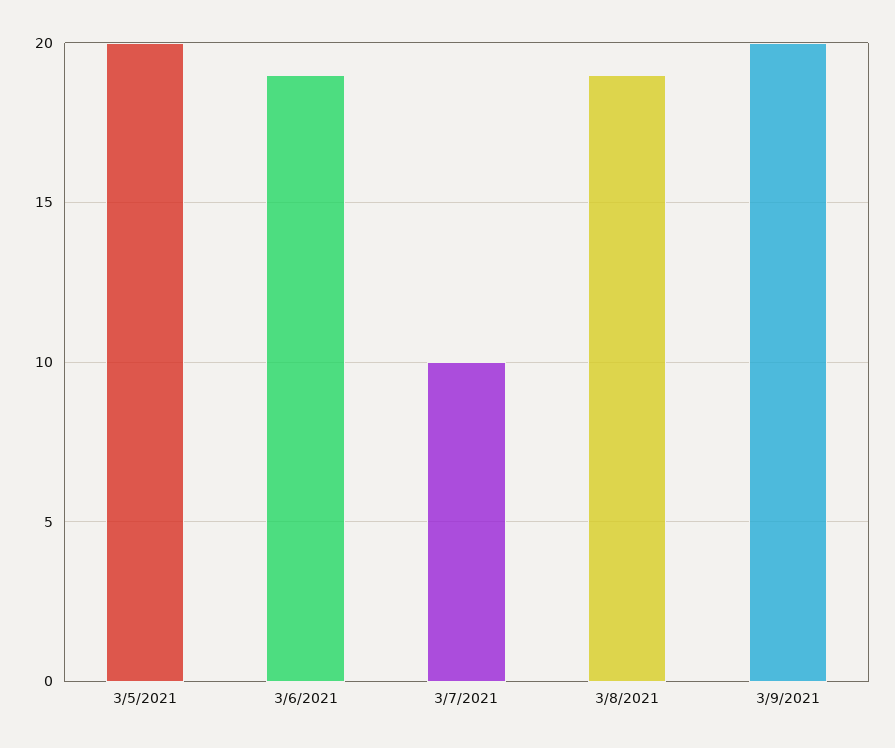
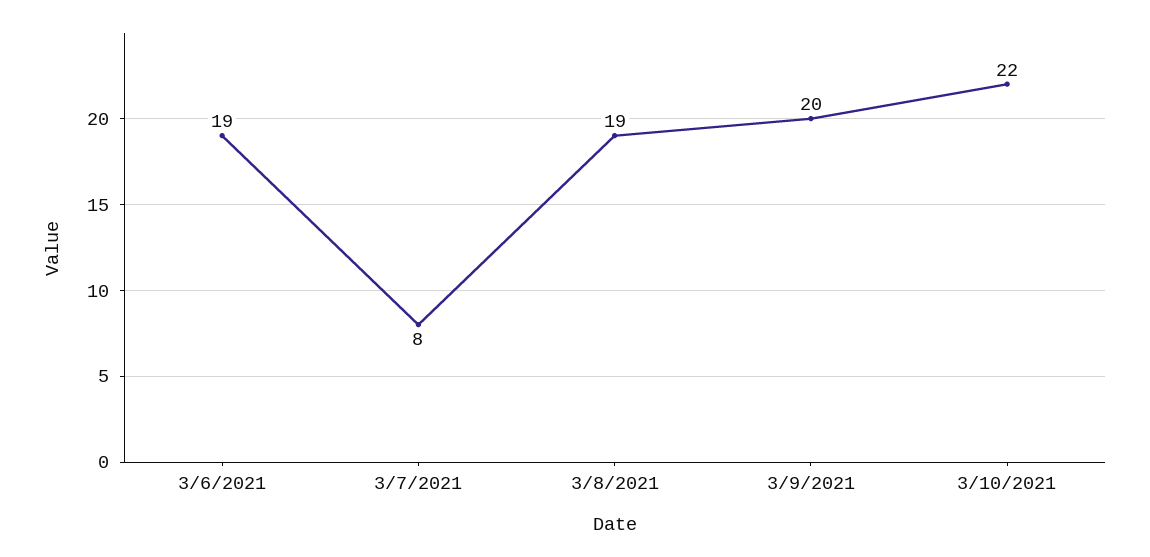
3/5/2021: 20 -> none
3/7/2021: 10 -> 8
3/10/2021: none -> 22

